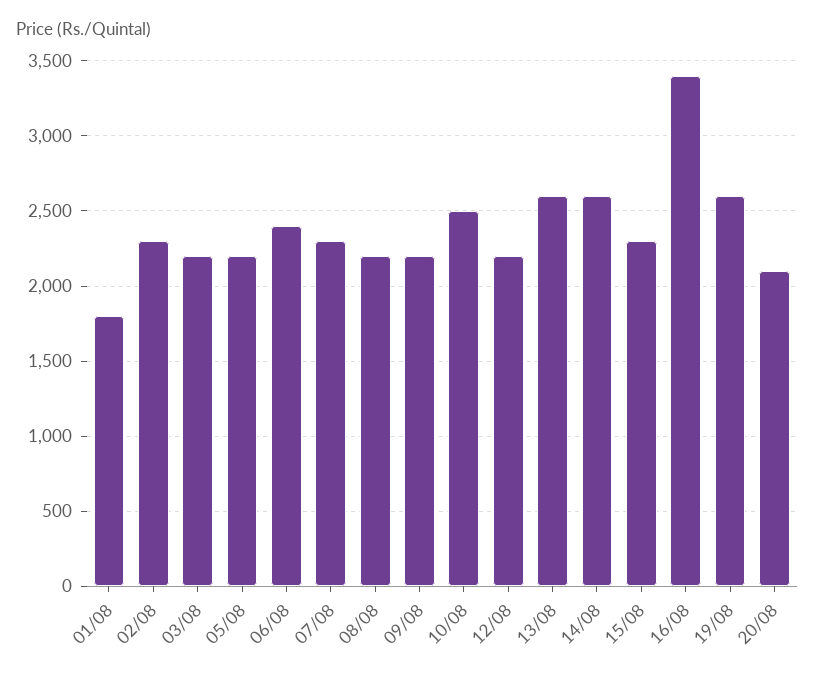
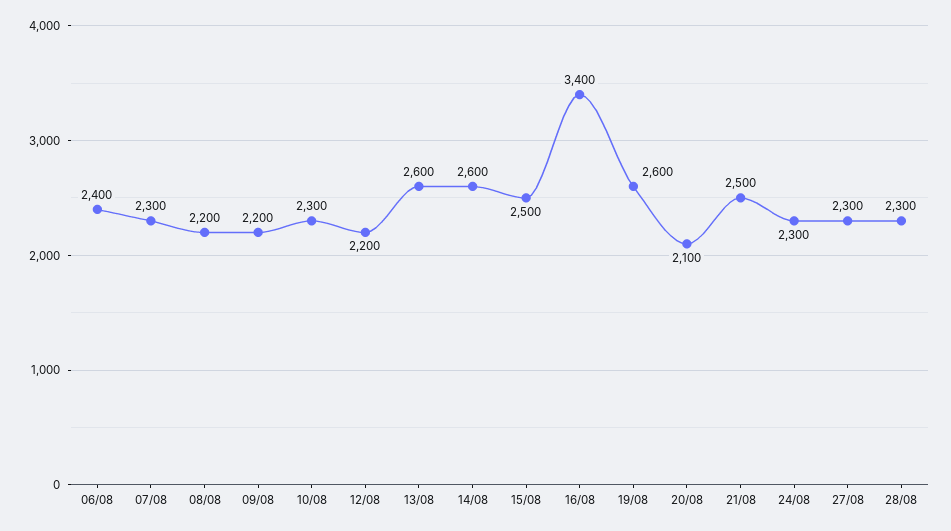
01/08: 1800 -> none
02/08: 2300 -> none
03/08: 2200 -> none
05/08: 2200 -> none
10/08: 2500 -> 2300
15/08: 2300 -> 2500
21/08: none -> 2500
24/08: none -> 2300
27/08: none -> 2300
28/08: none -> 2300

